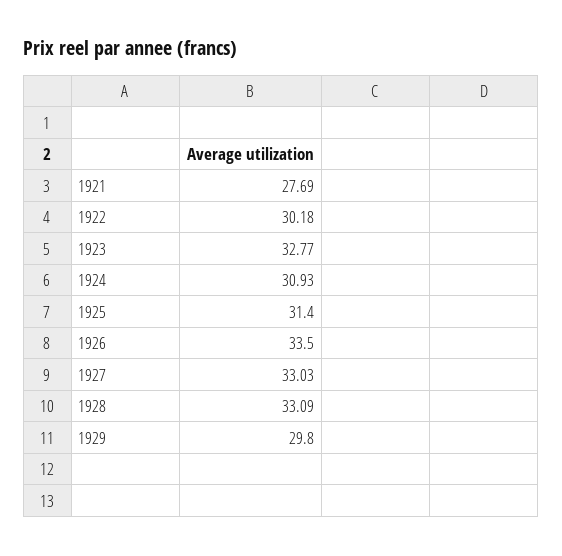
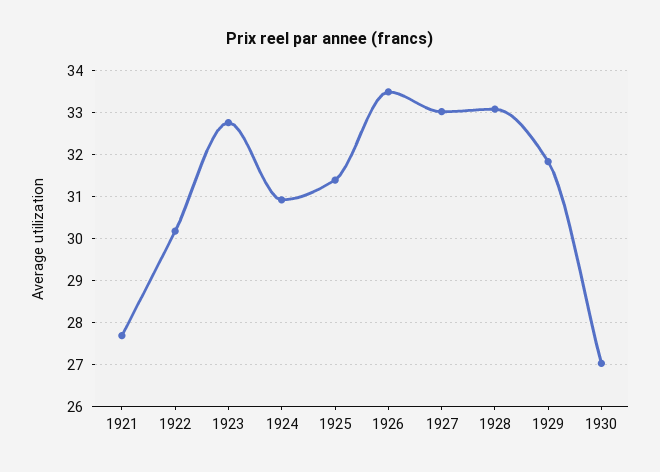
1929: 29.8 -> 31.8
1930: none -> 27

